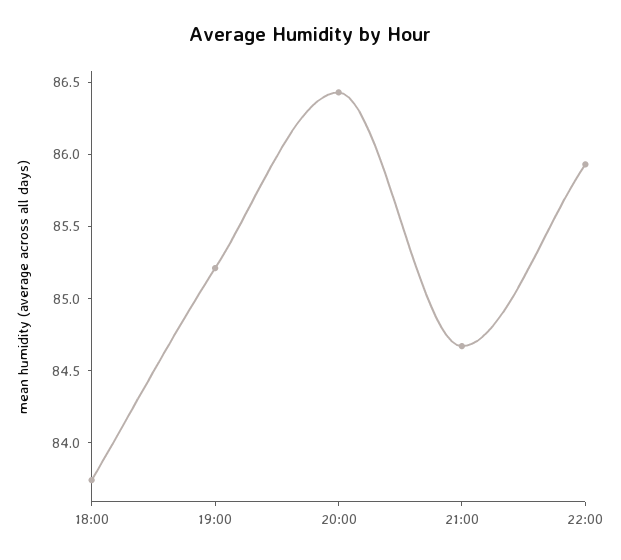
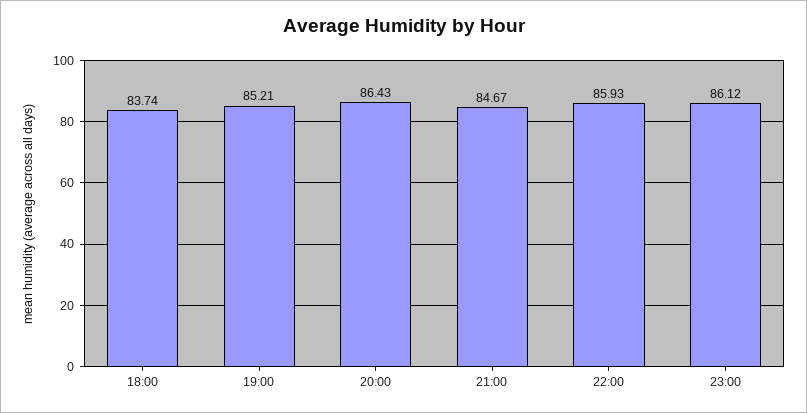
23:00: none -> 86.12

